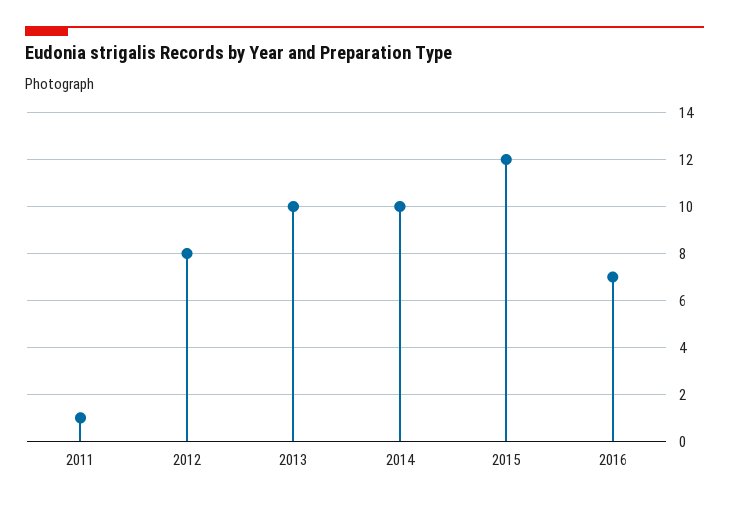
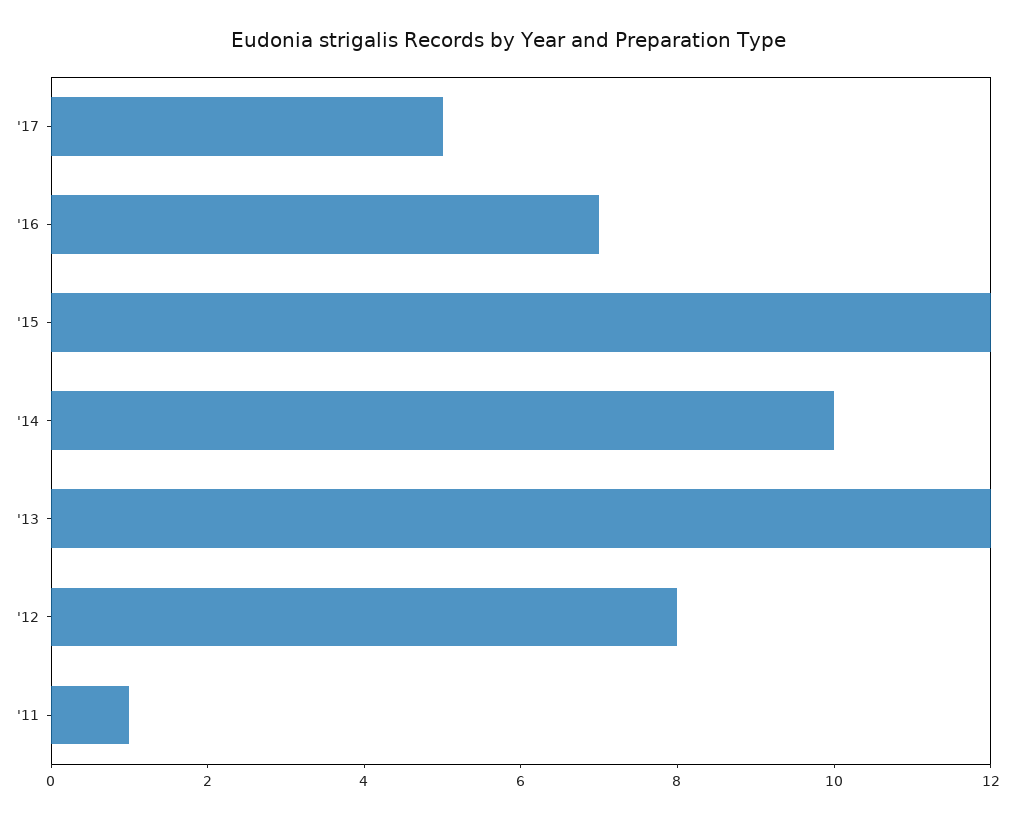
2013: 10 -> 12
'17: none -> 5

